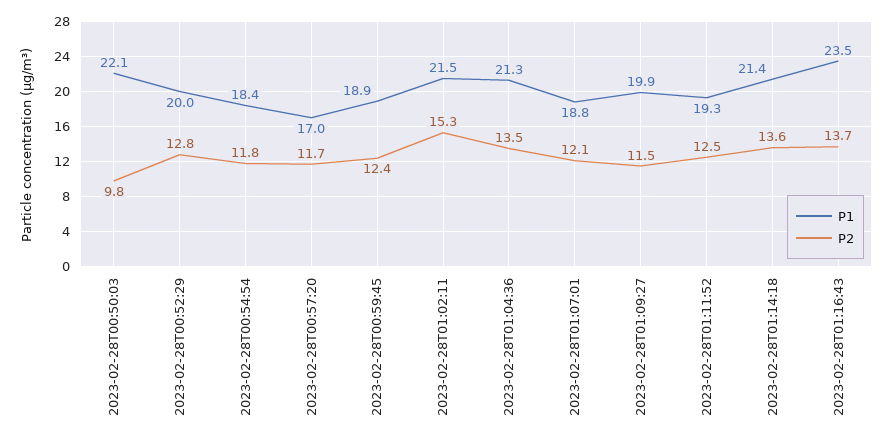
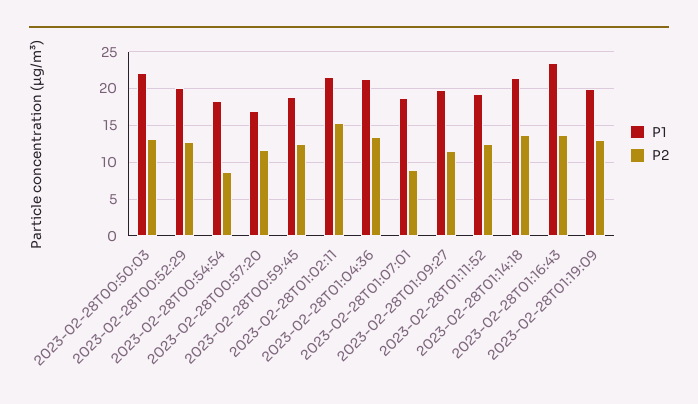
P2, 2023-02-28T00:50:03: 9.8 -> 13
P2, 2023-02-28T00:54:54: 11.8 -> 9
P2, 2023-02-28T01:07:01: 12.1 -> 9
P1, 2023-02-28T01:19:09: none -> 20
P2, 2023-02-28T01:19:09: none -> 13

